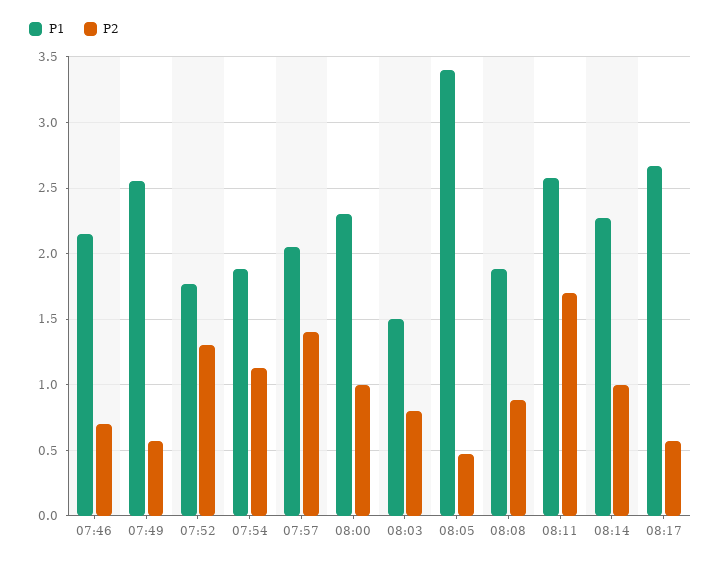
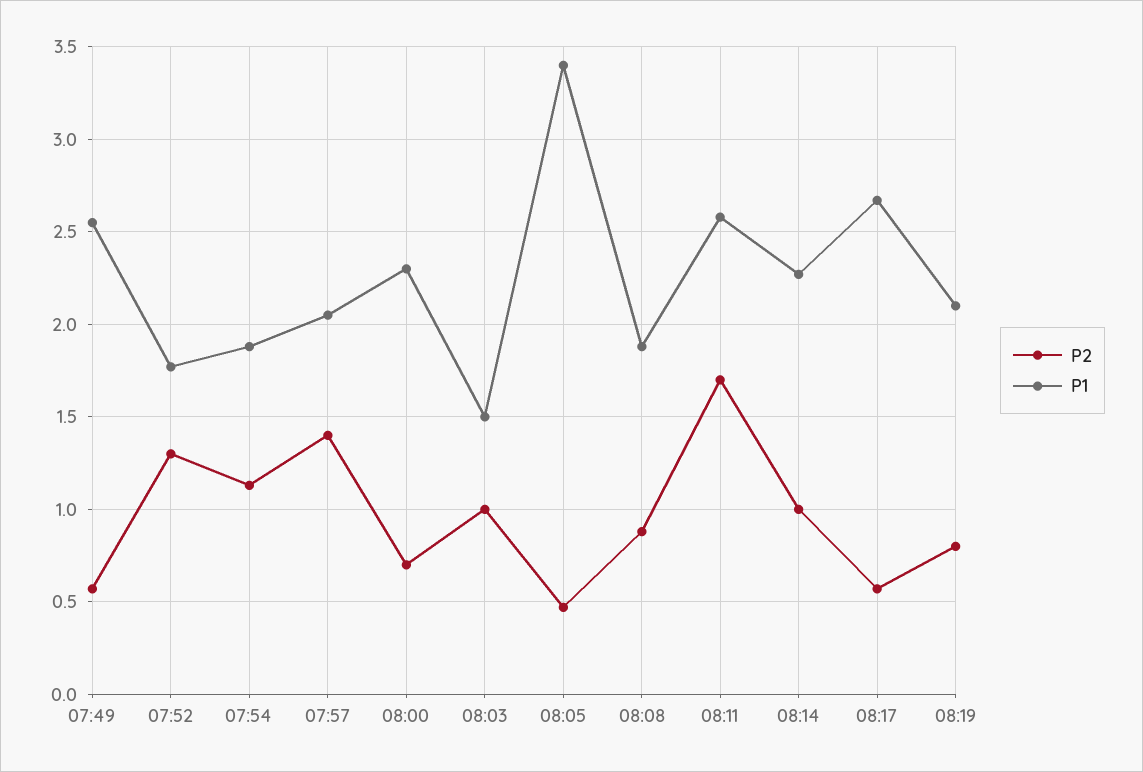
P1, 07:46: 2.15 -> none
P2, 07:46: 0.7 -> none
P2, 08:00: 1 -> 0.7
P2, 08:03: 0.8 -> 1
P2, 08:19: none -> 0.8
P1, 08:19: none -> 2.1

